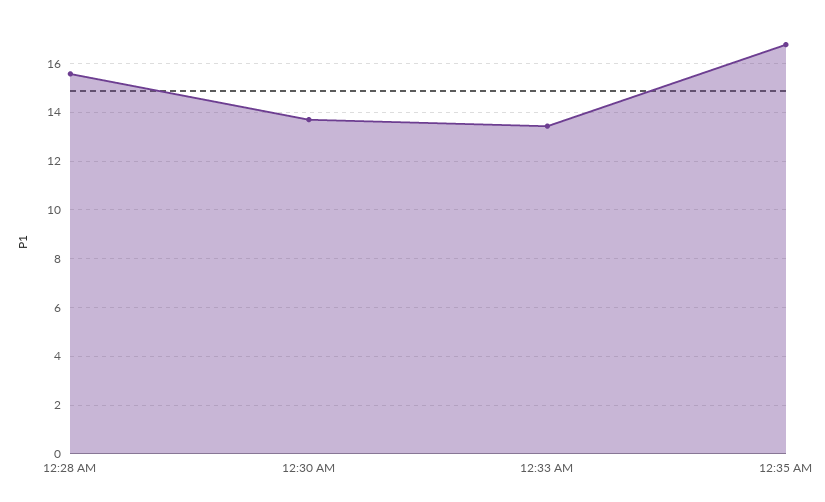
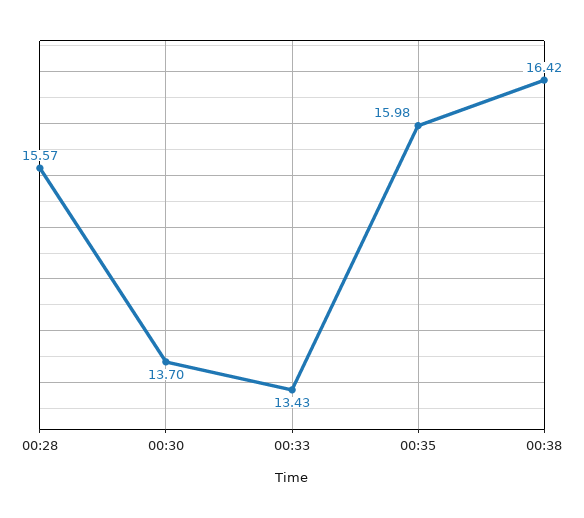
12:35 AM: 16.75 -> 15.98
00:38: none -> 16.42

